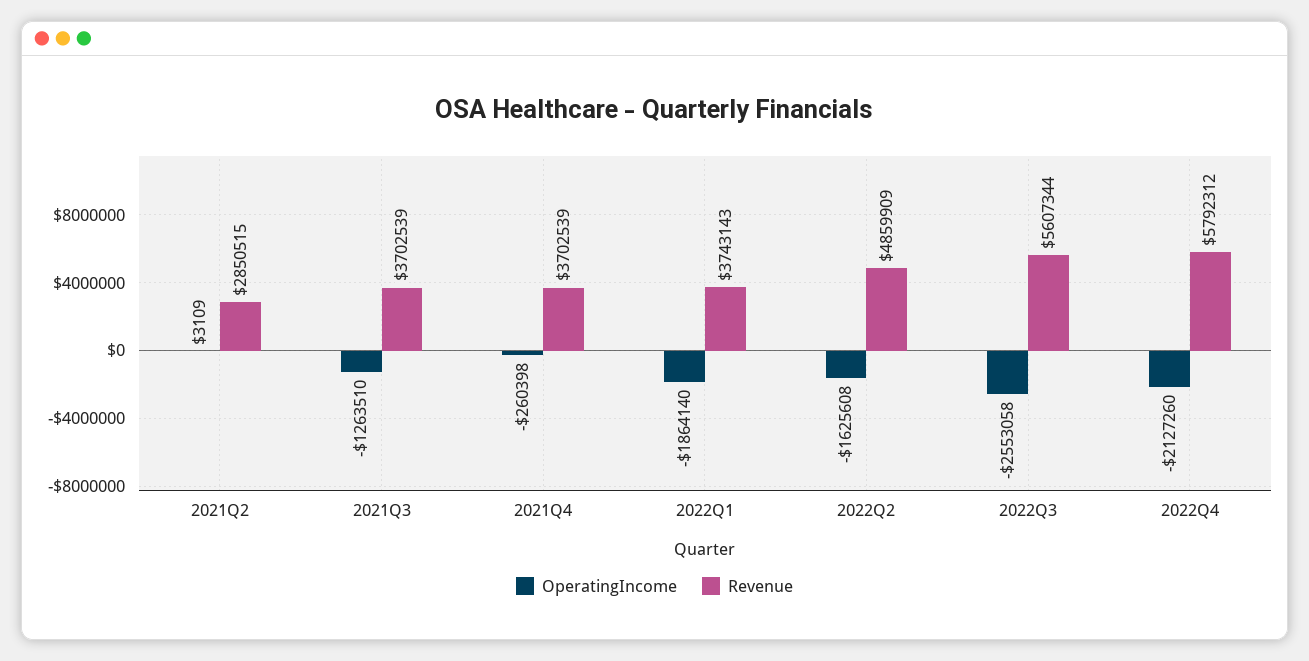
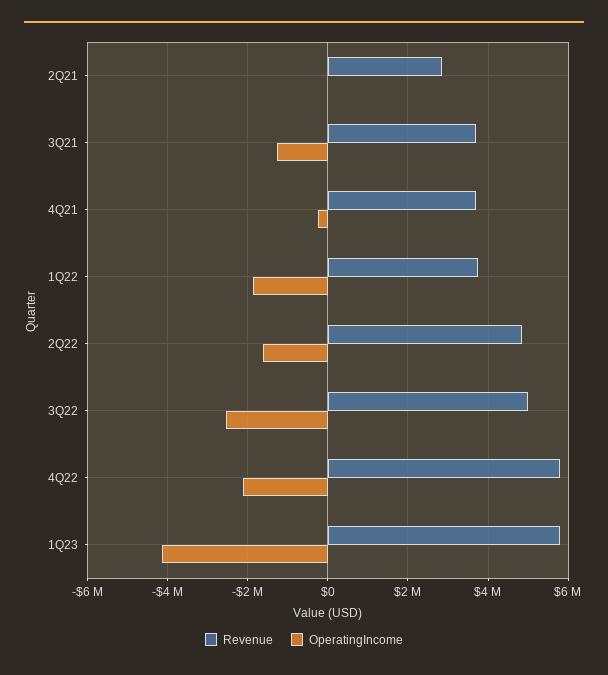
Revenue, 2022Q3: 5607344 -> 5000000
Revenue, 1Q23: none -> 5800000
OperatingIncome, 1Q23: none -> -4200000

